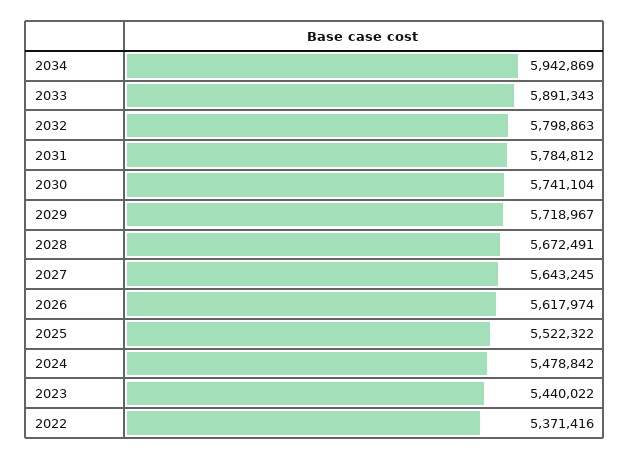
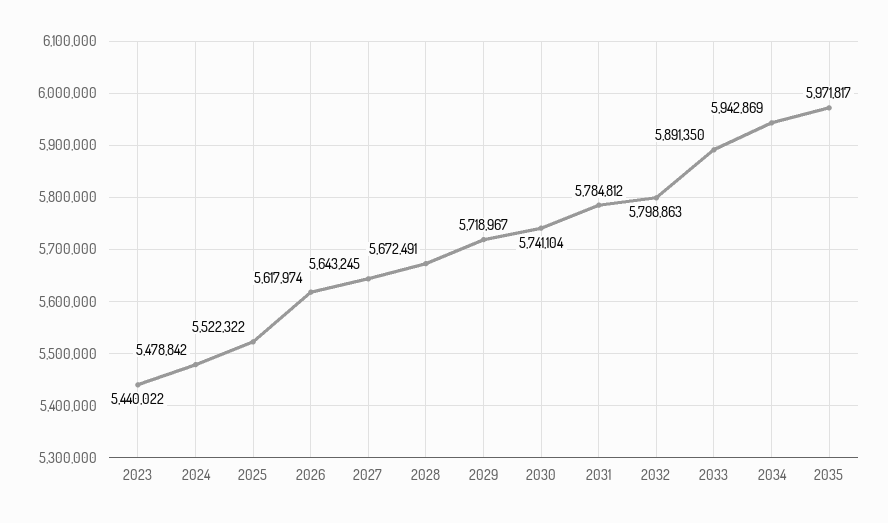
2033: 5891343 -> 5891350
2022: 5371416 -> none
2035: none -> 5971817

